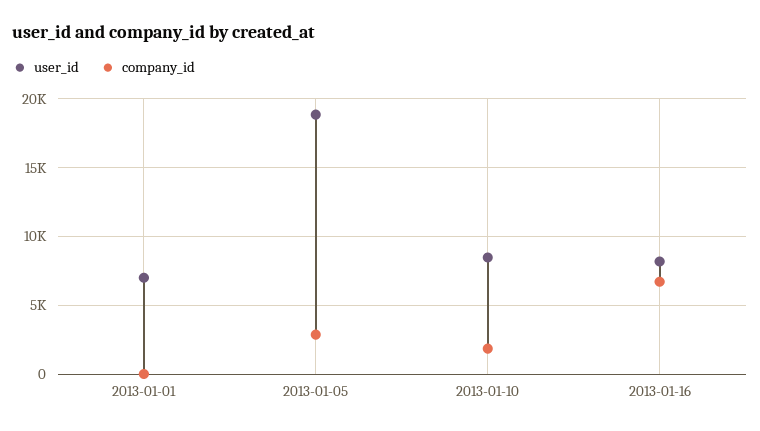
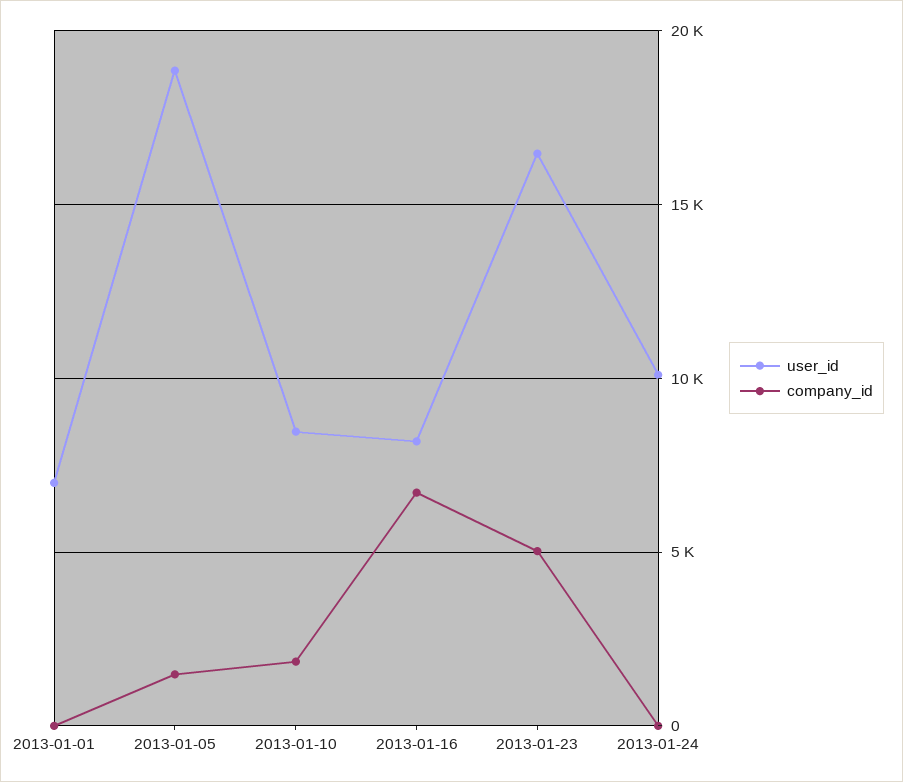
company_id, 2013-01-05: 3000 -> 1500
user_id, 2013-01-23: none -> 16500
company_id, 2013-01-23: none -> 5000
user_id, 2013-01-24: none -> 10000
company_id, 2013-01-24: none -> 0

